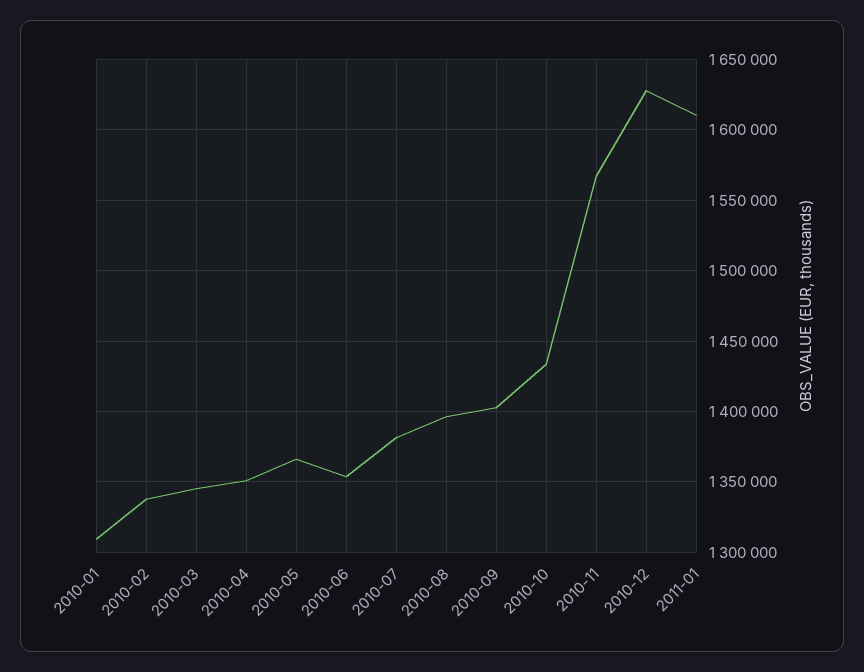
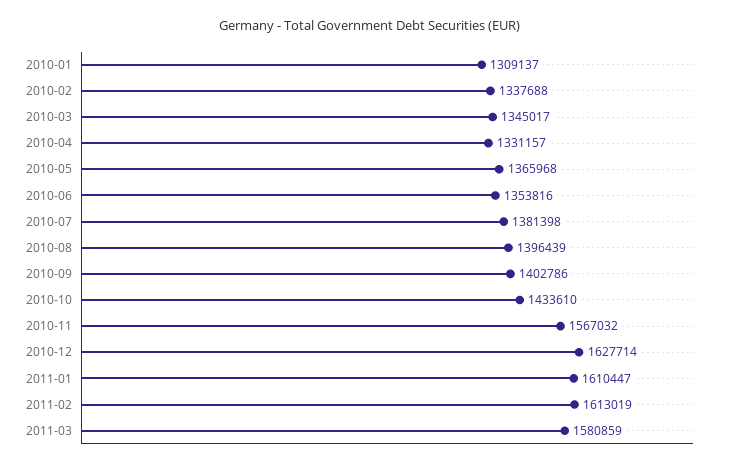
2010-04: 1350000 -> 1331157
2011-02: none -> 1613019
2011-03: none -> 1580859

